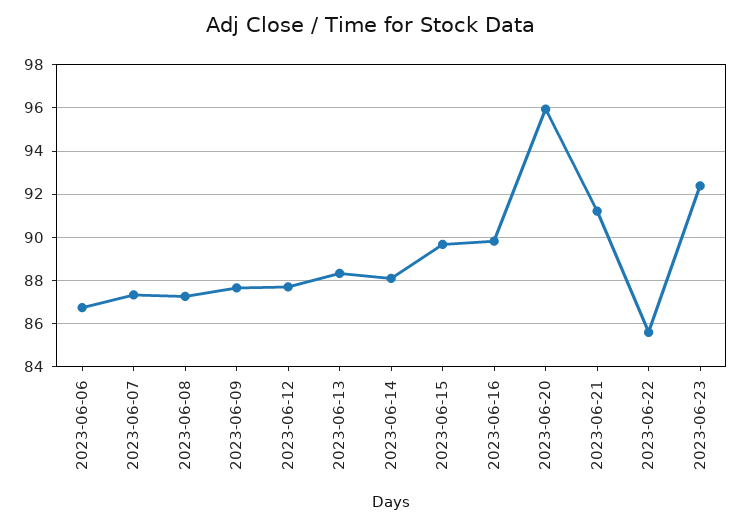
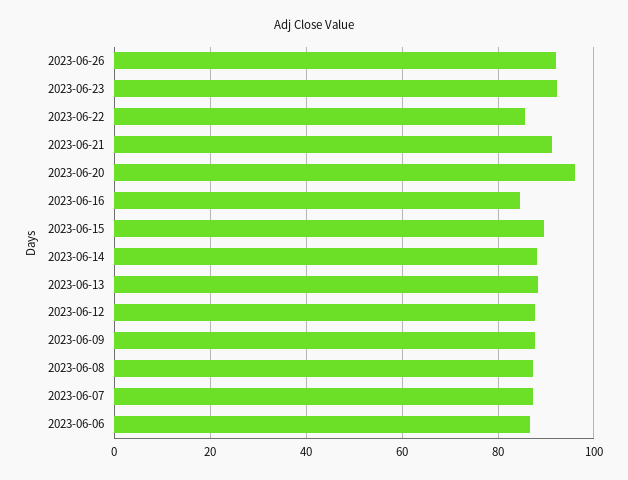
2023-06-16: 90 -> 84
2023-06-26: none -> 92

